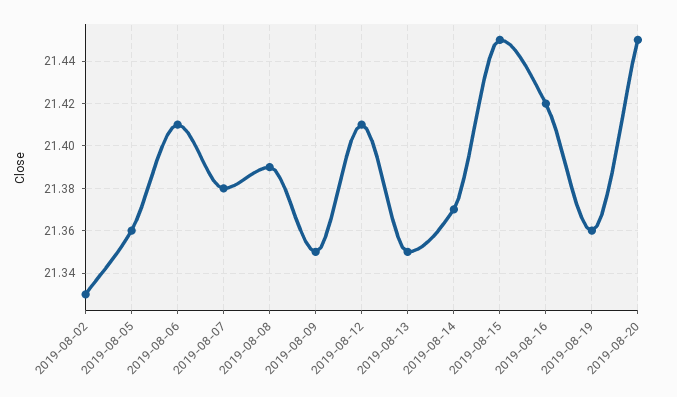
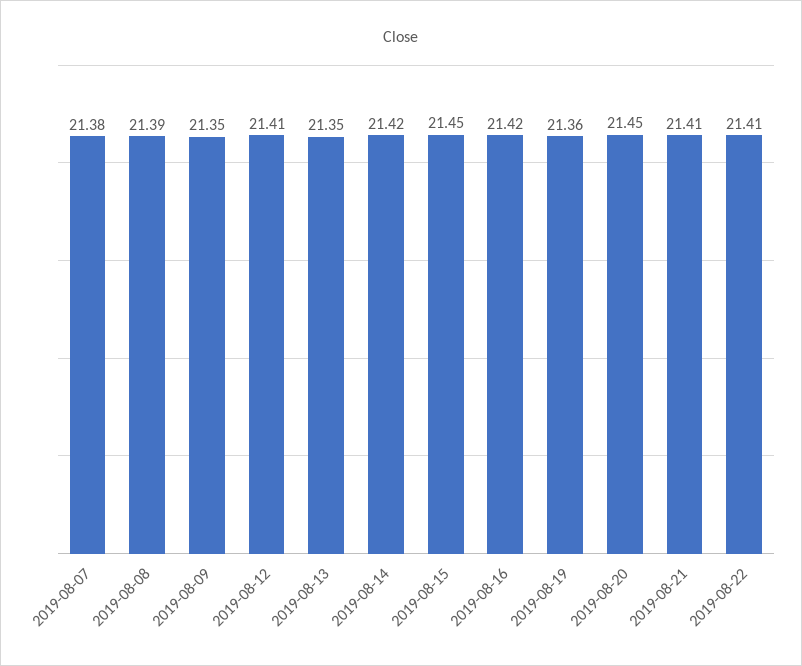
2019-08-02: 21.33 -> none
2019-08-05: 21.36 -> none
2019-08-06: 21.41 -> none
2019-08-14: 21.37 -> 21.42
2019-08-21: none -> 21.41
2019-08-22: none -> 21.41

